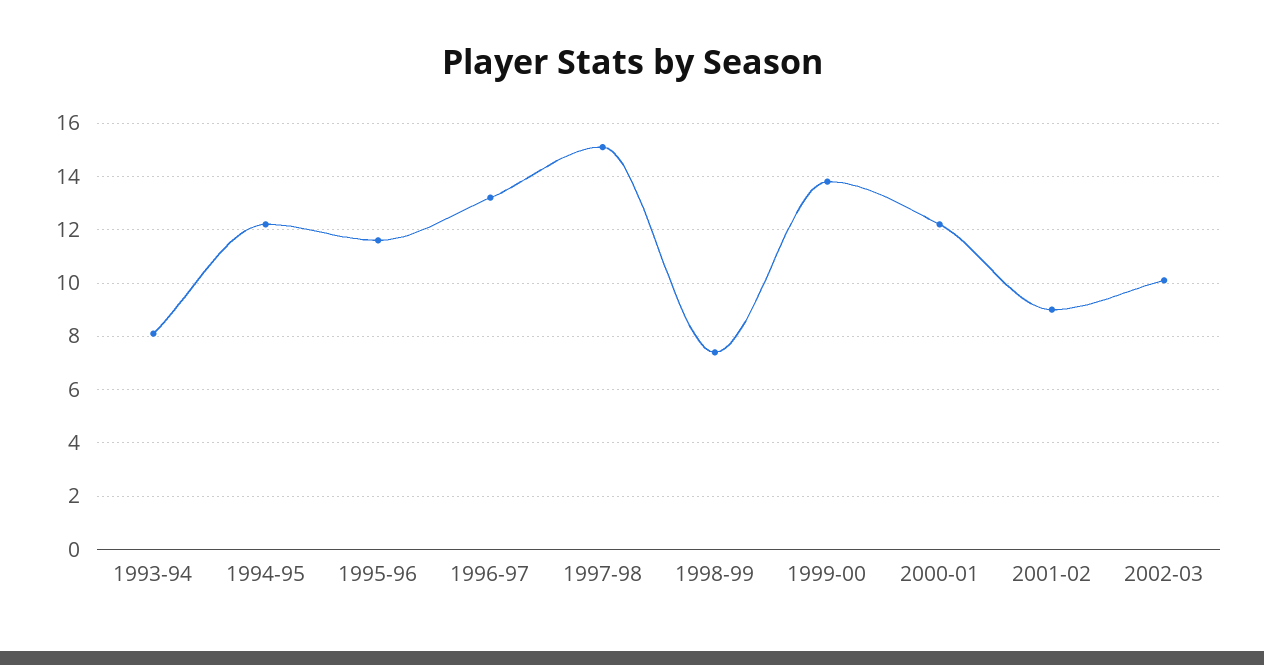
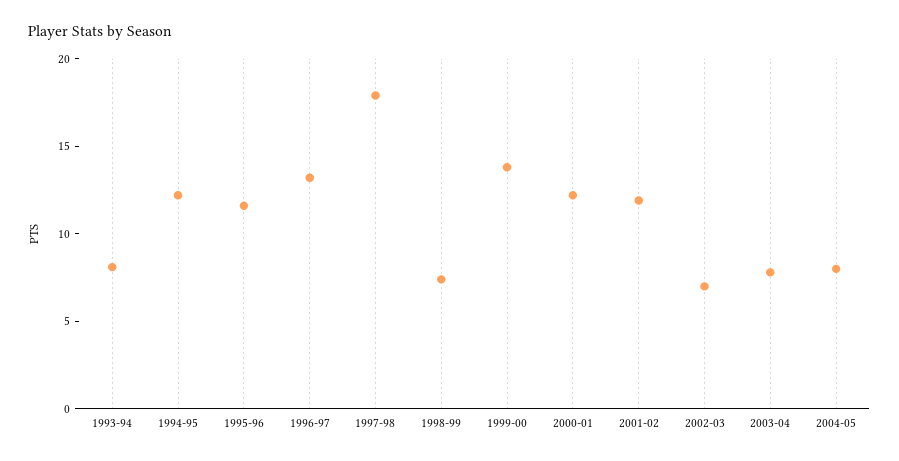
1997-98: 15 -> 18
2001-02: 9 -> 12
2002-03: 10 -> 7
2003-04: none -> 8
2004-05: none -> 8

